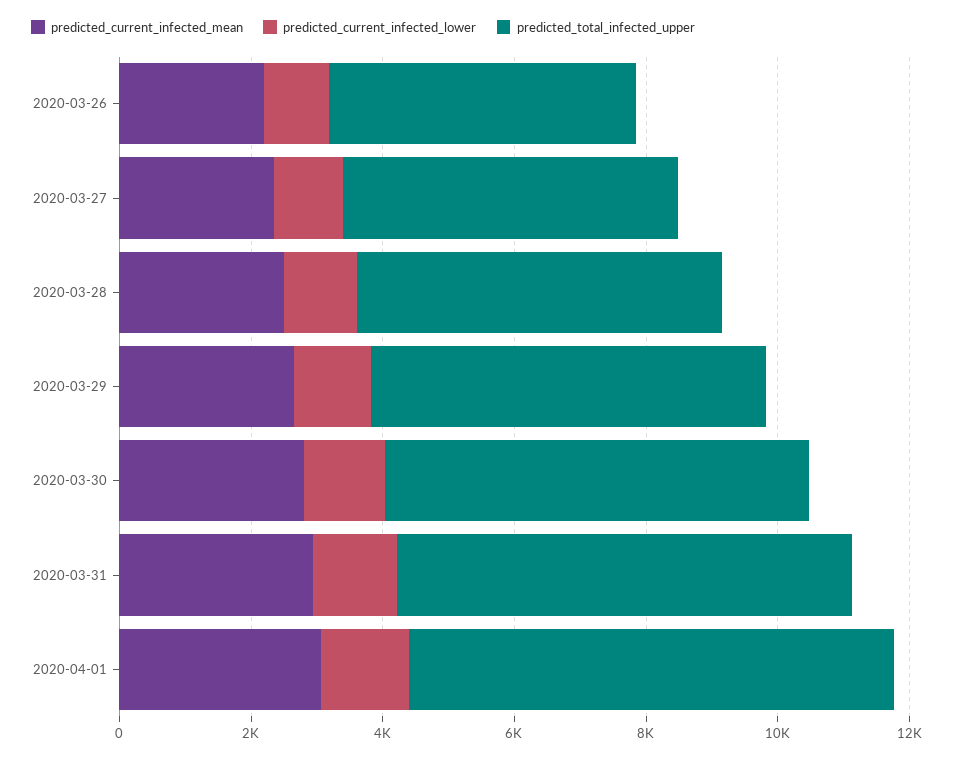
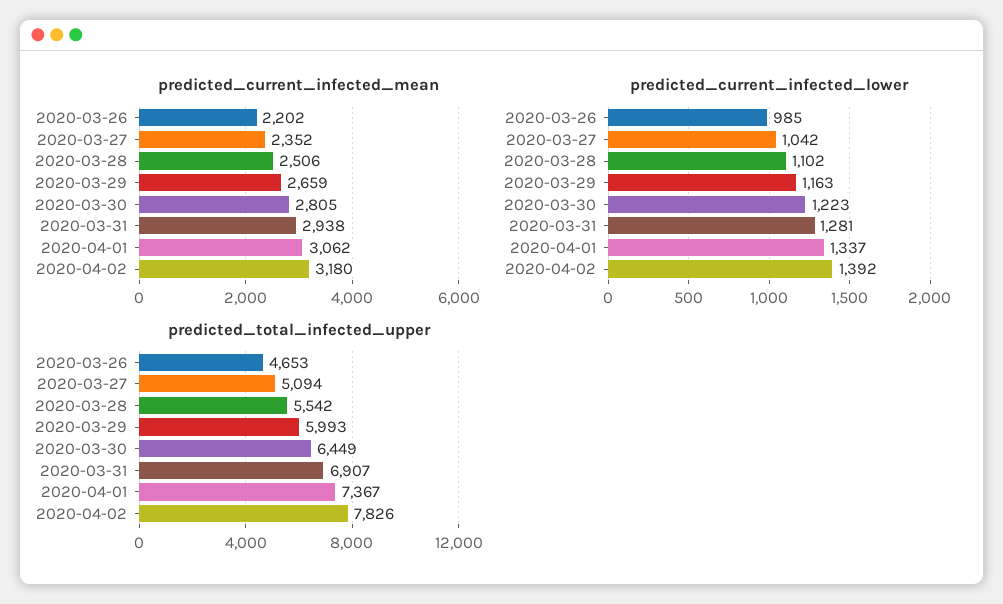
predicted_current_infected_mean, 2020-04-02: none -> 3180
predicted_current_infected_lower, 2020-04-02: none -> 1392
predicted_total_infected_upper, 2020-04-02: none -> 7826

